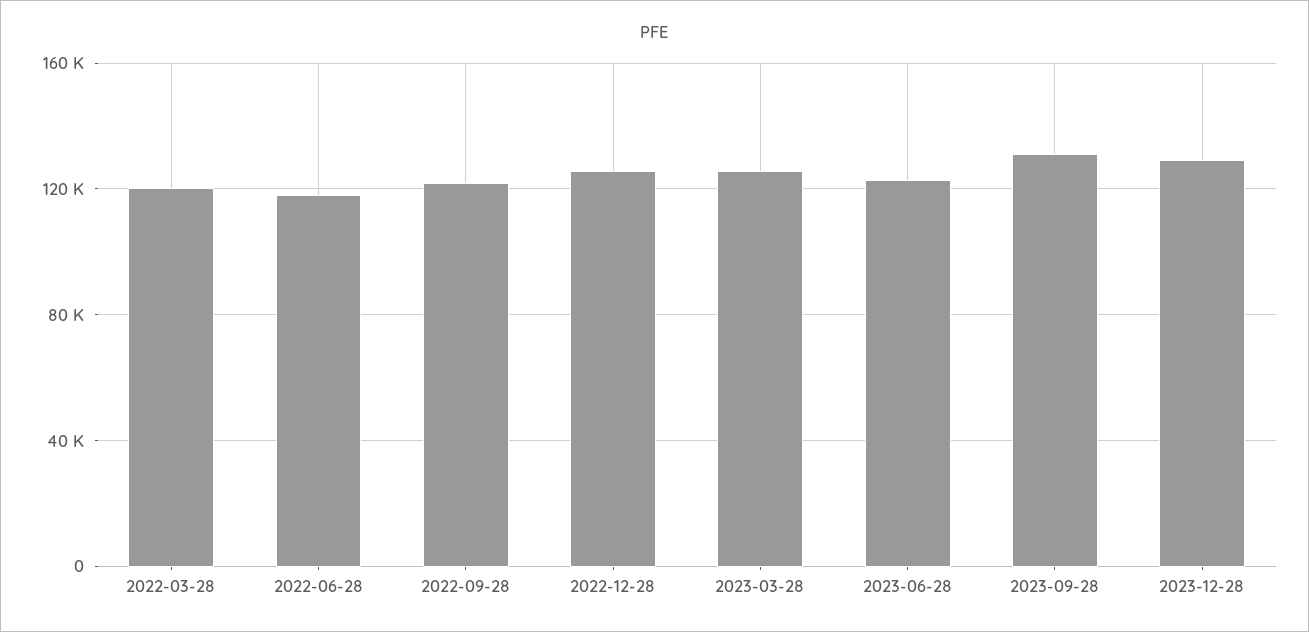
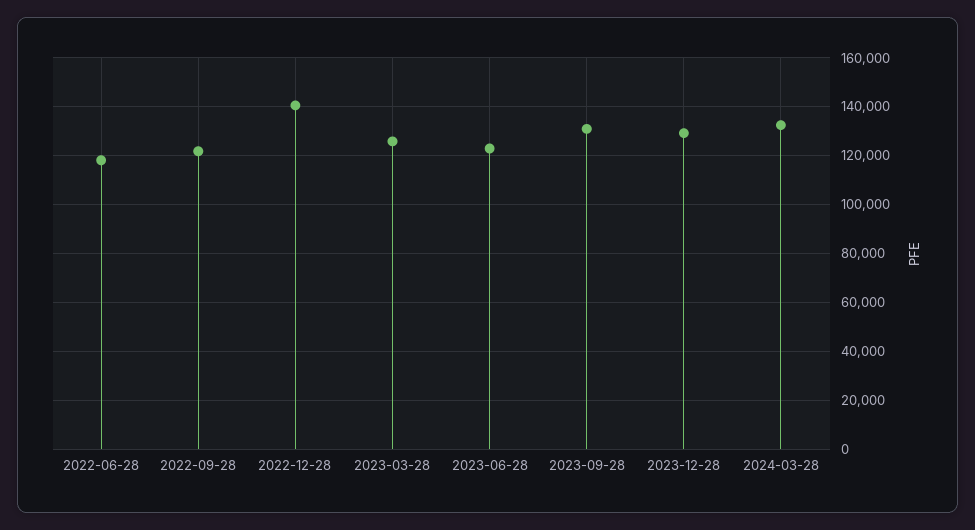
2022-03-28: 120000 -> none
2022-12-28: 125000 -> 140000
2024-03-28: none -> 132500

